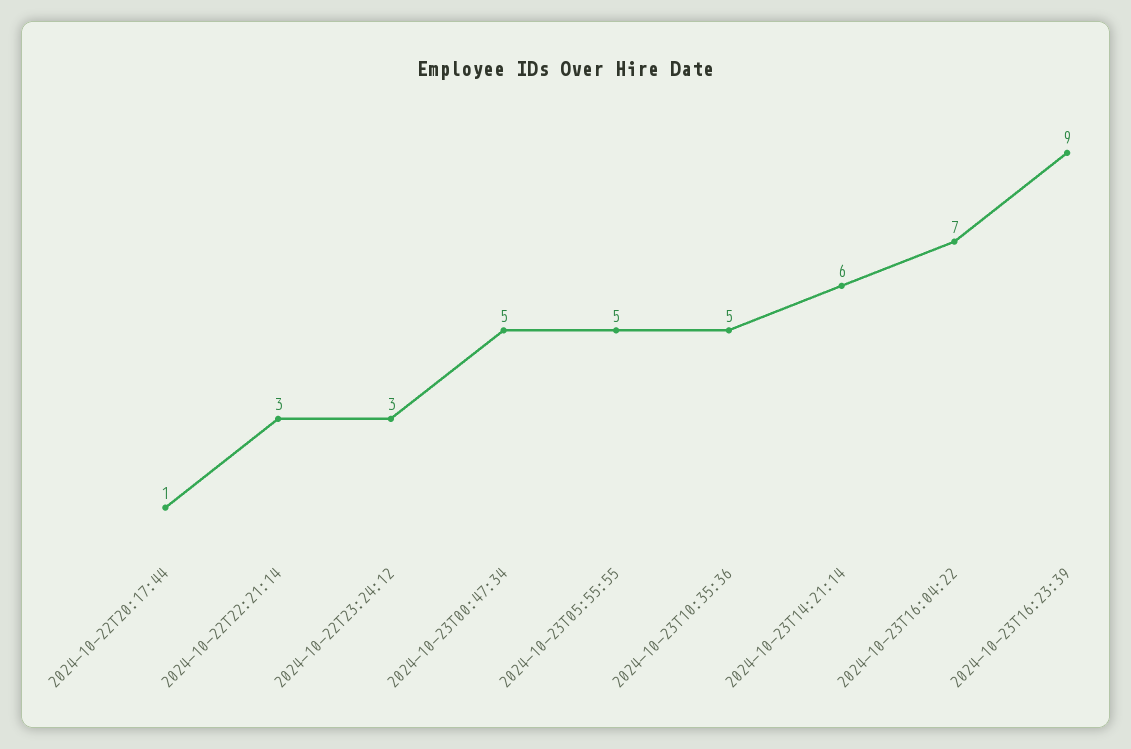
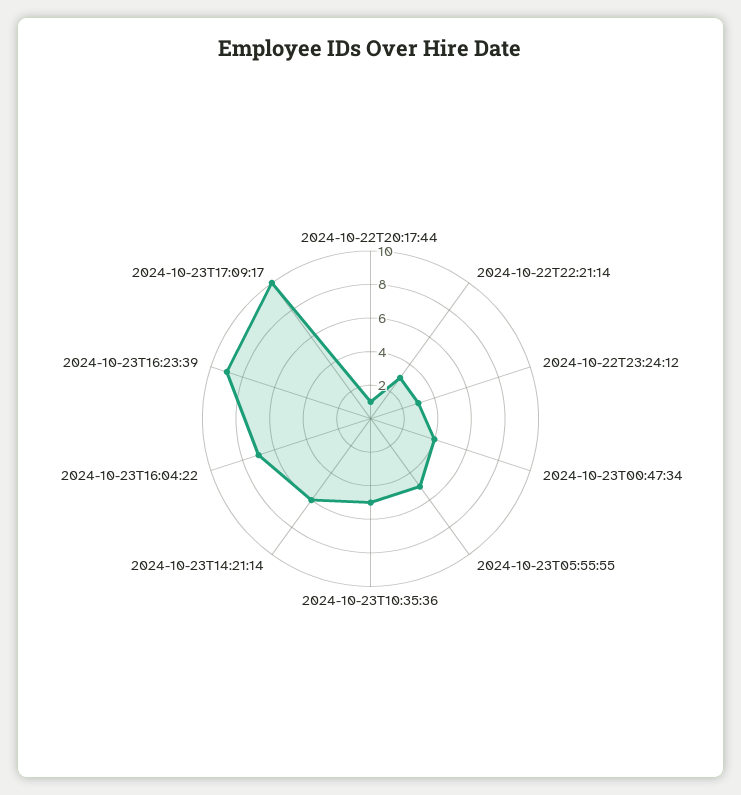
2024-10-23T00:47:34: 5 -> 4
2024-10-23T17:09:17: none -> 10

